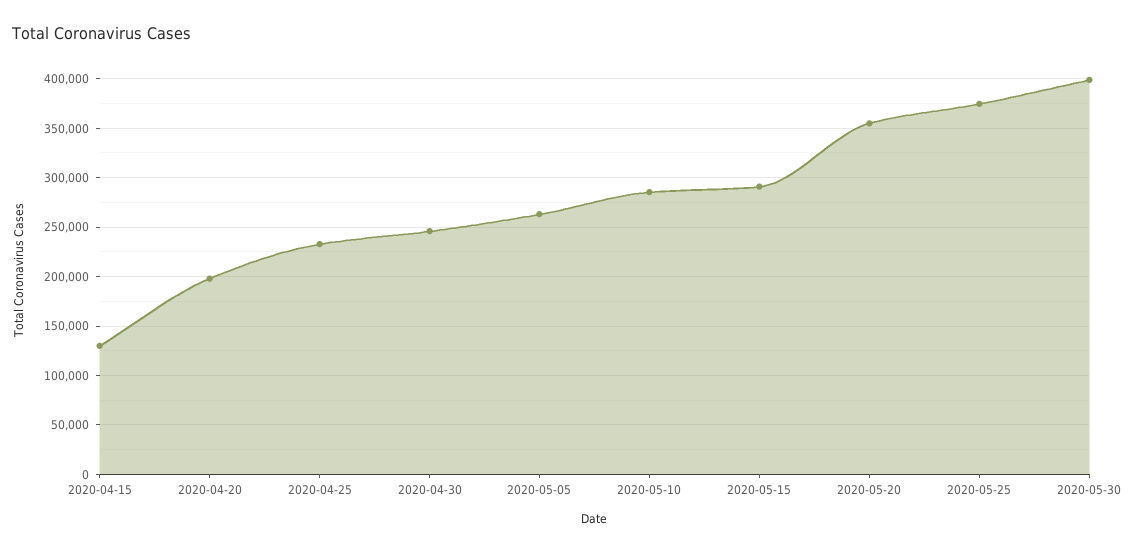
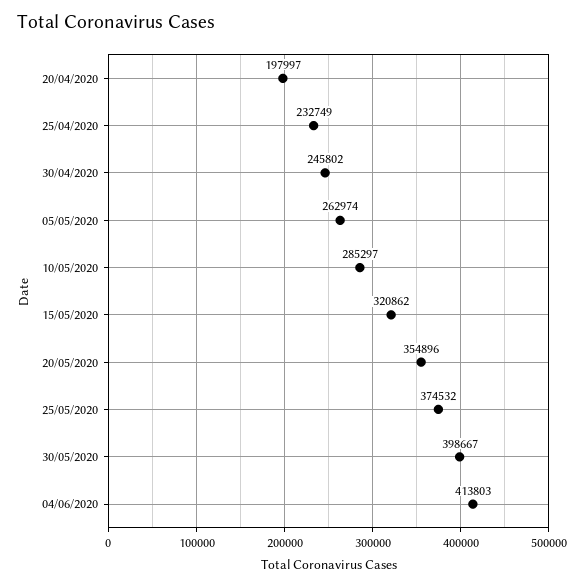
2020-04-15: 130000 -> none
2020-05-15: 290000 -> 320862
04/06/2020: none -> 413803

